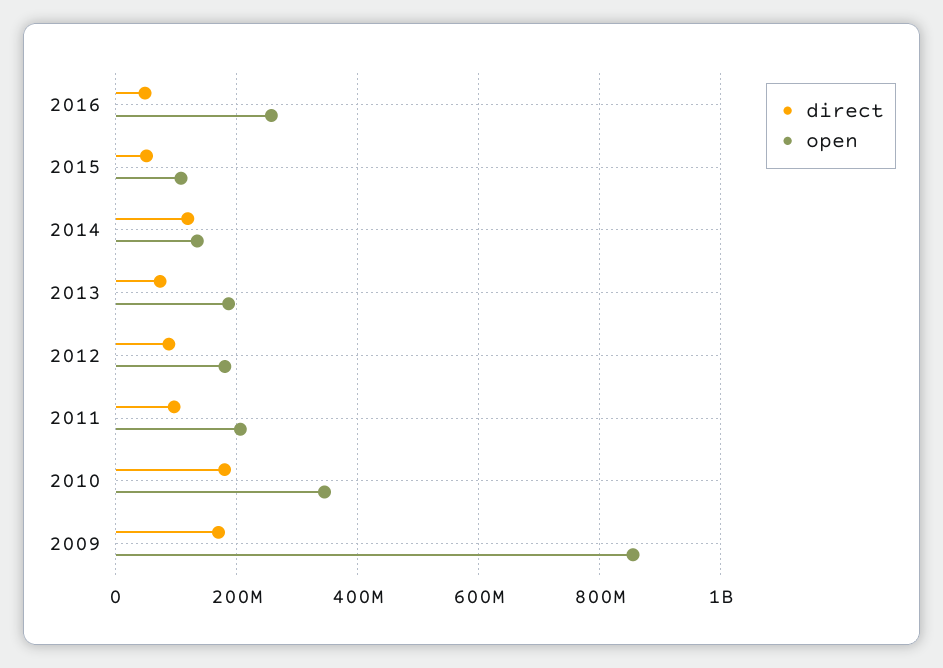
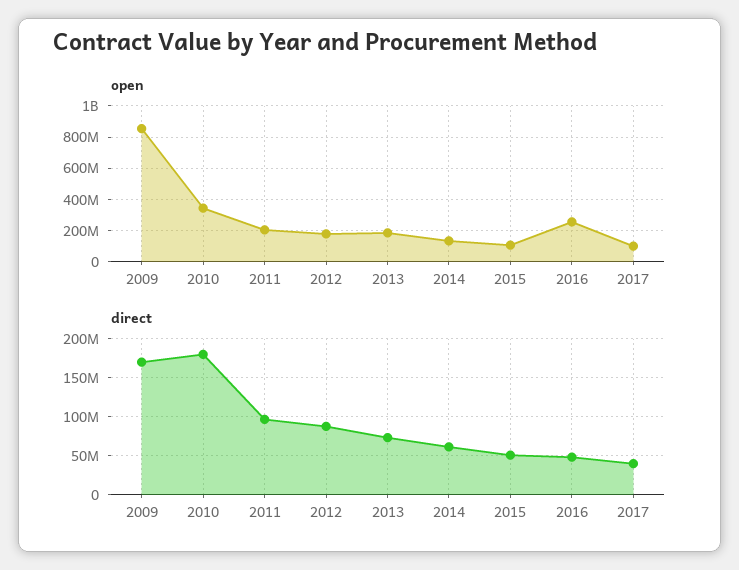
direct, 2014: 120000000 -> 60000000
open, 2017: none -> 100000000
direct, 2017: none -> 40000000

